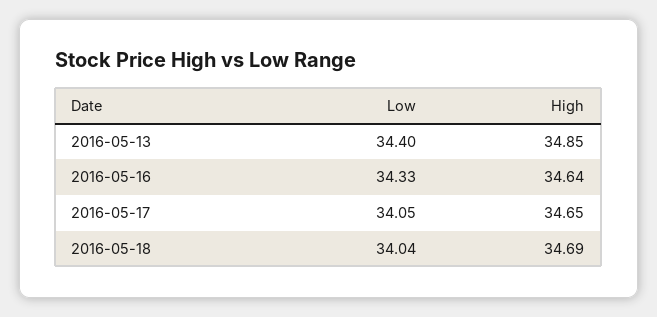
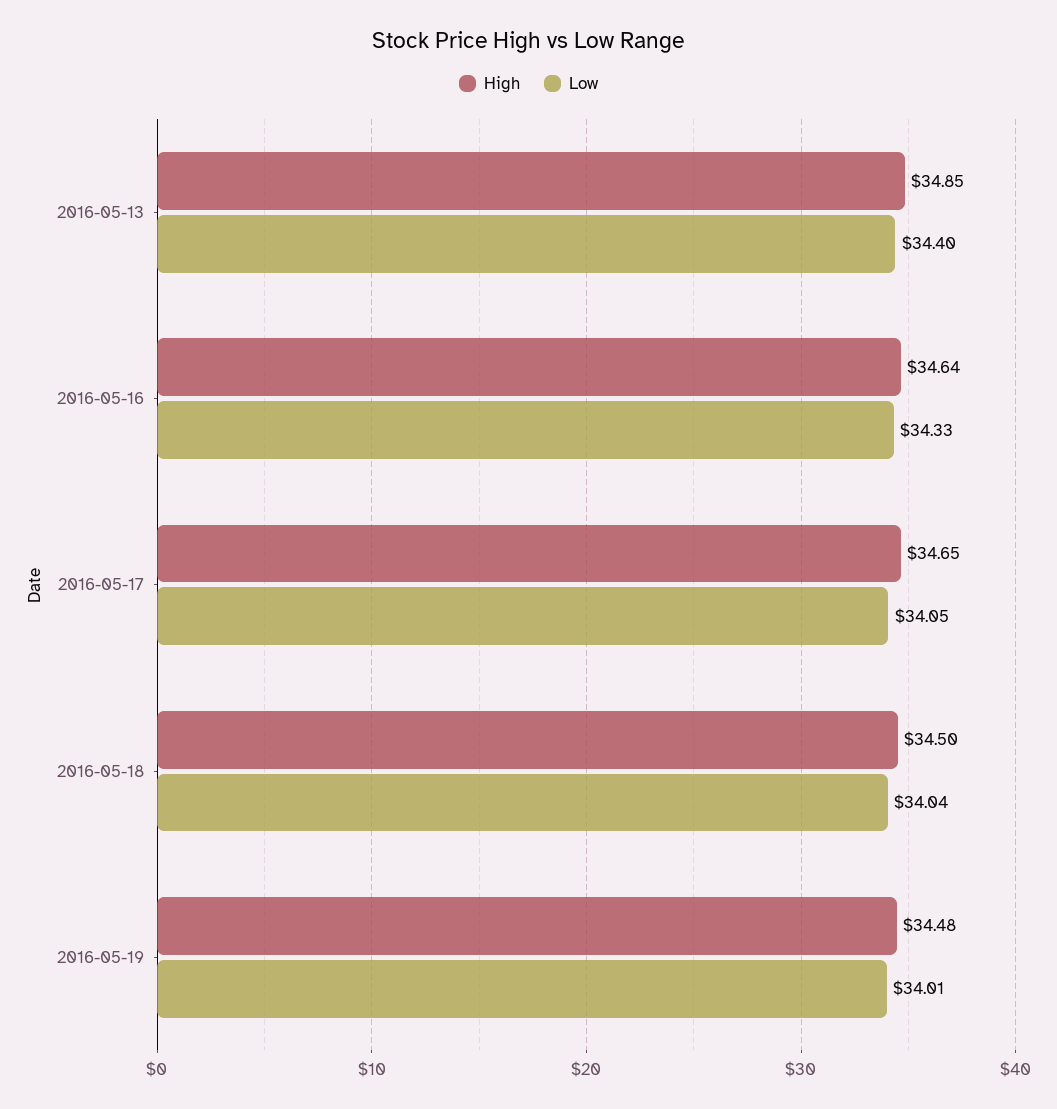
High, 2016-05-18: 34.69 -> 34.5
High, 2016-05-19: none -> 34.48
Low, 2016-05-19: none -> 34.01

